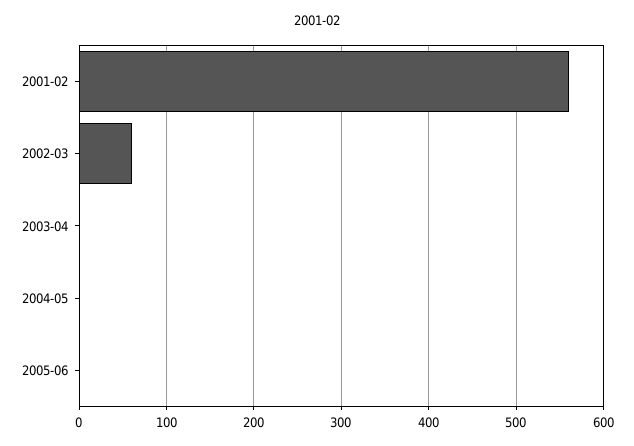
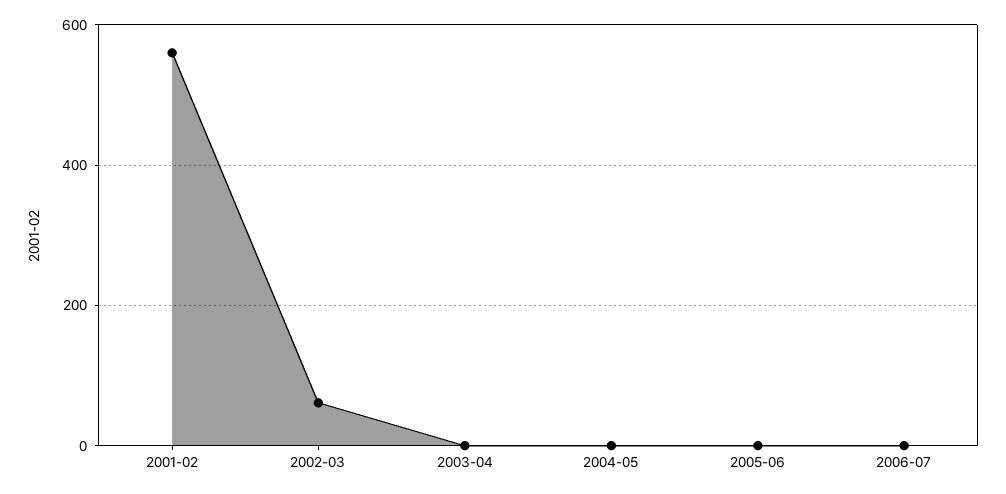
2006-07: none -> 0

